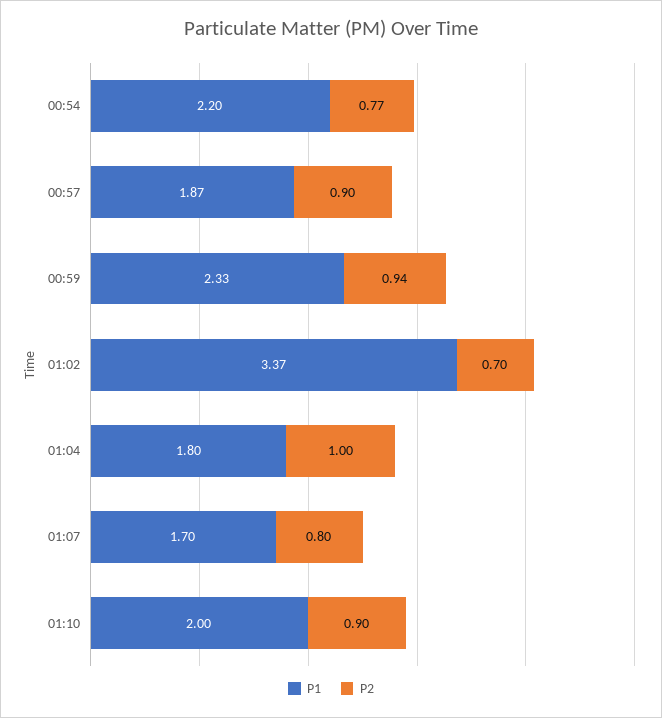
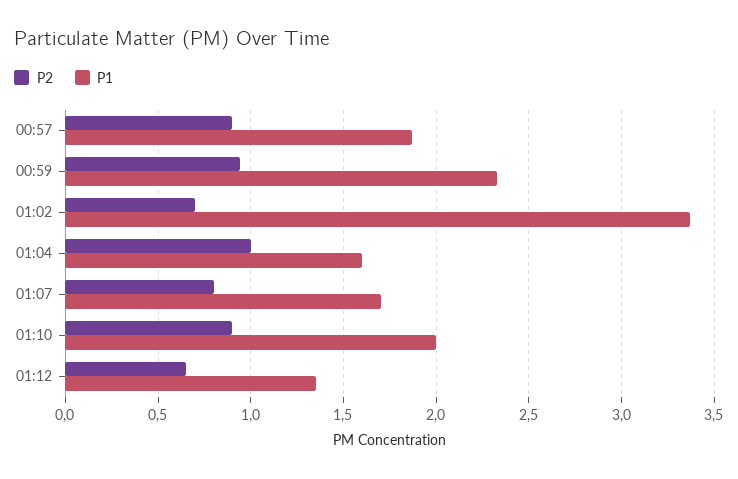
P1, 00:54: 2.2 -> none
P2, 00:54: 0.77 -> none
P1, 01:04: 1.8 -> 1.6
P2, 01:12: none -> 0.65
P1, 01:12: none -> 1.35

